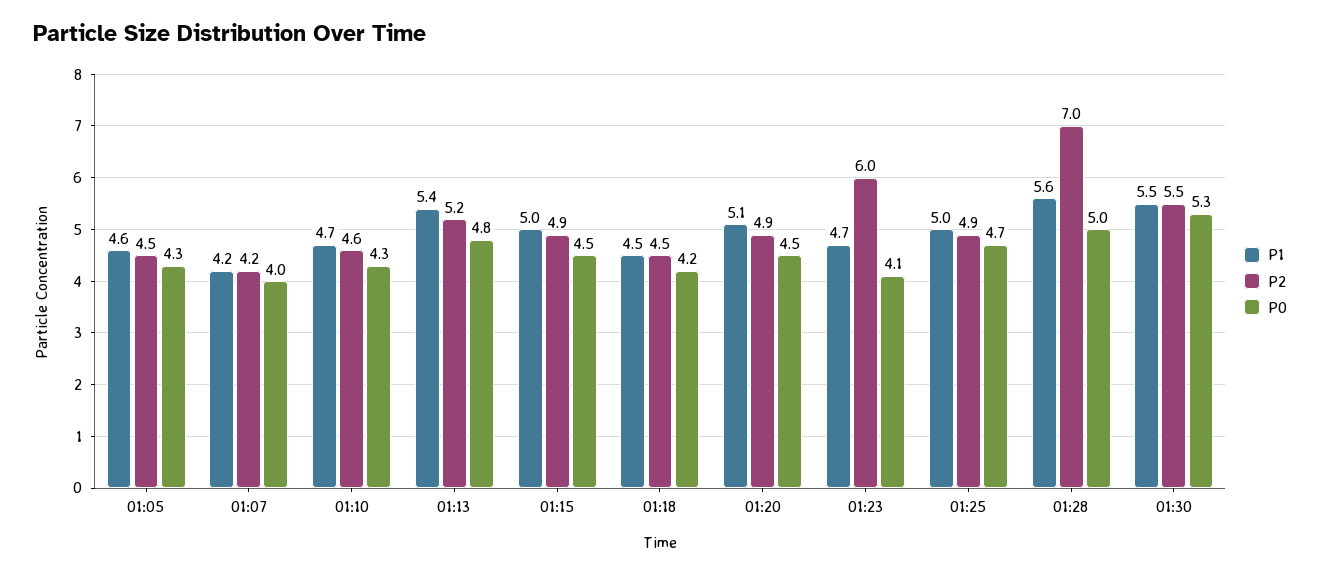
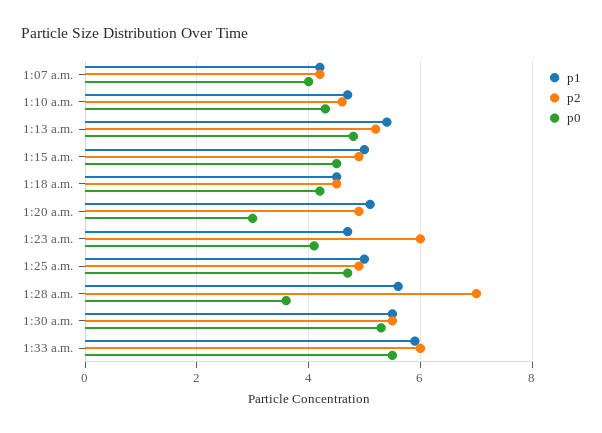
P1, 01:05: 4.6 -> none
P2, 01:05: 4.5 -> none
P0, 01:05: 4.3 -> none
P0, 01:20: 4.5 -> 3
P0, 01:28: 5 -> 3.5
P1, 1:33 a.m.: none -> 6
P2, 1:33 a.m.: none -> 6
P0, 1:33 a.m.: none -> 5.5

